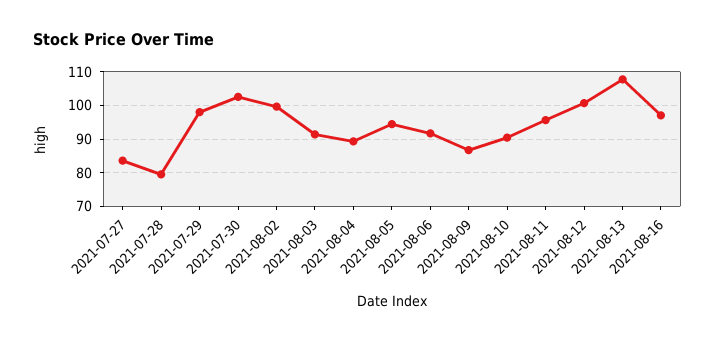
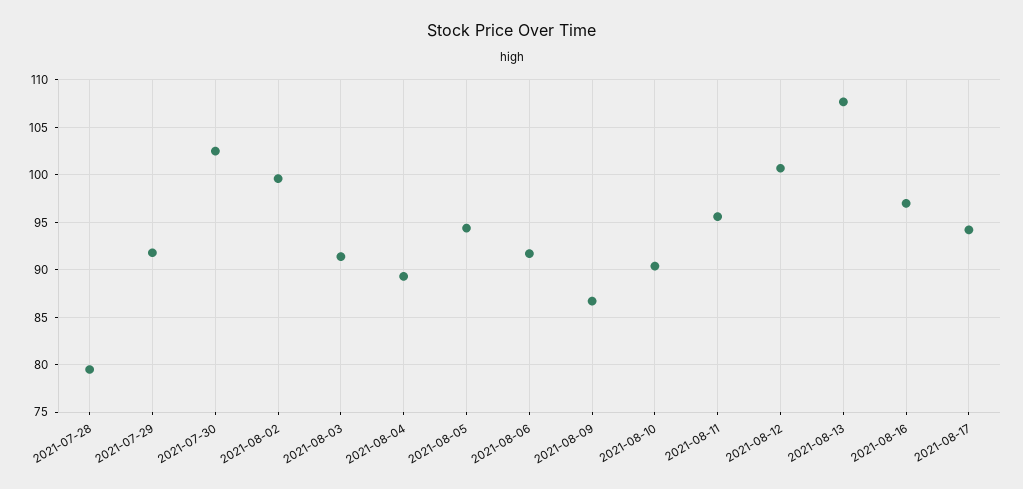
2021-07-27: 84 -> none
2021-07-29: 98 -> 92
2021-08-17: none -> 94

